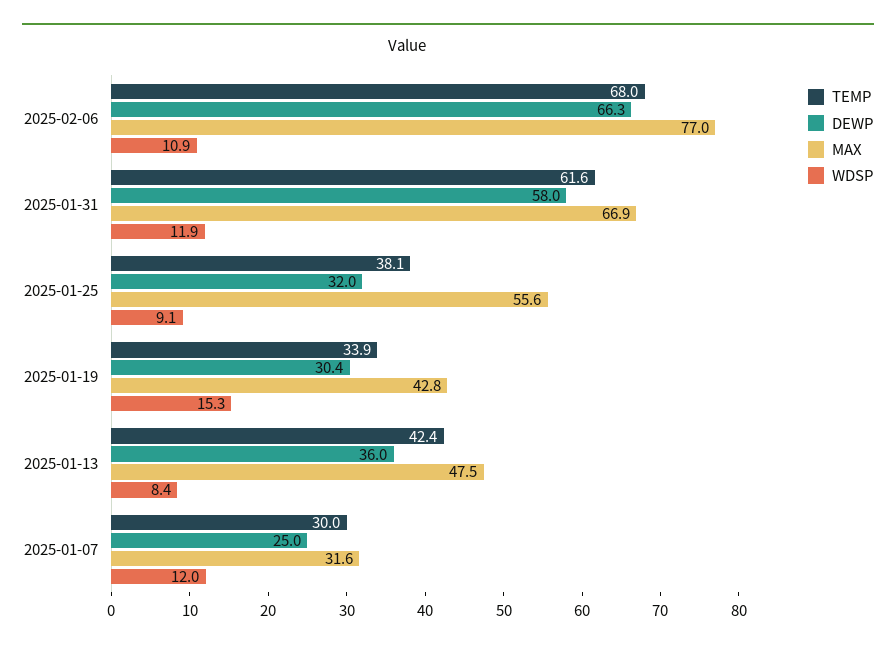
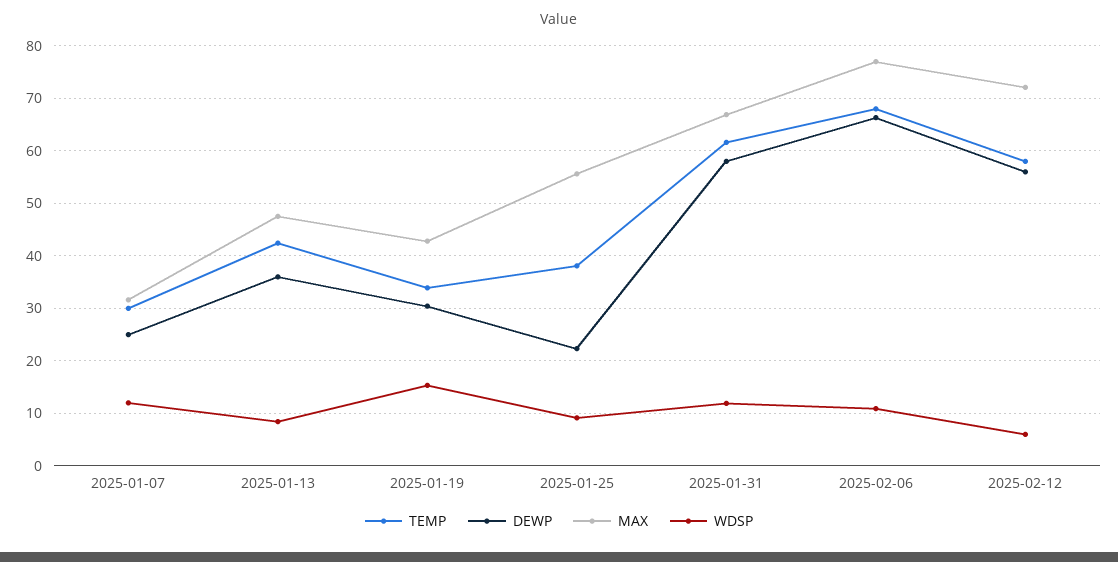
DEWP, 2025-01-25: 32 -> 22
TEMP, 2025-02-12: none -> 58
DEWP, 2025-02-12: none -> 56
MAX, 2025-02-12: none -> 72
WDSP, 2025-02-12: none -> 6

